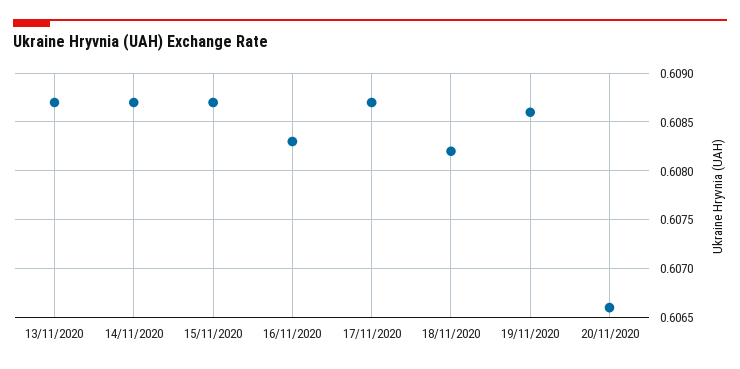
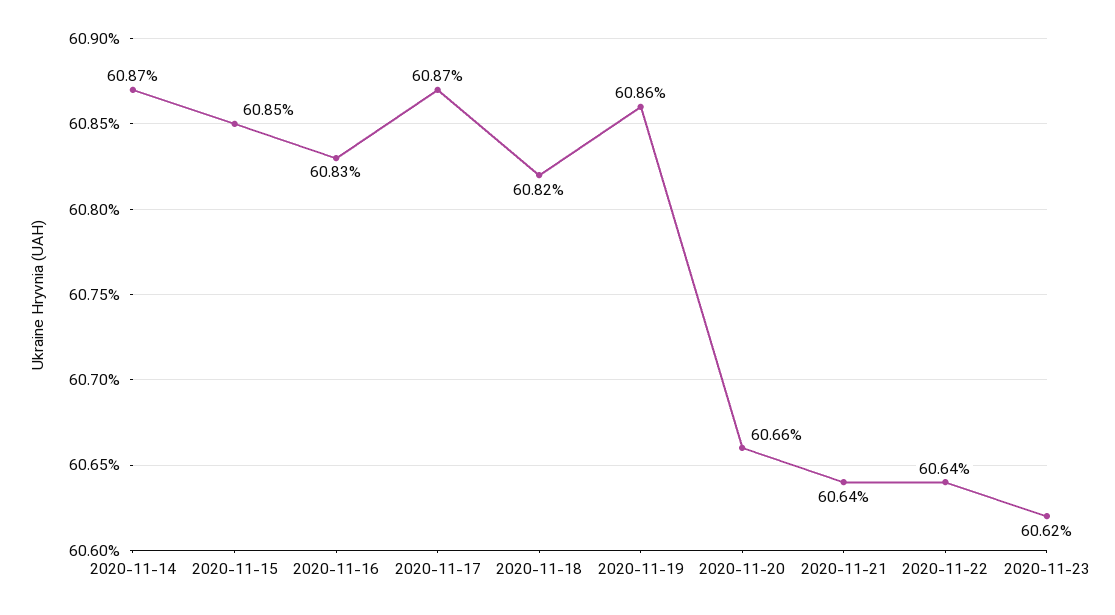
13/11/2020: 0.6087 -> none
15/11/2020: 0.6087 -> 0.6085
2020-11-21: none -> 0.6064
2020-11-22: none -> 0.6064
2020-11-23: none -> 0.6062

